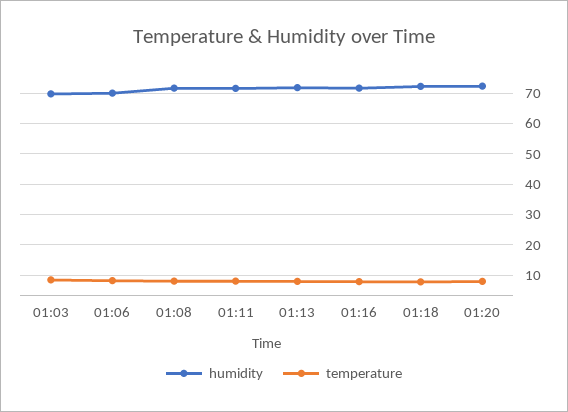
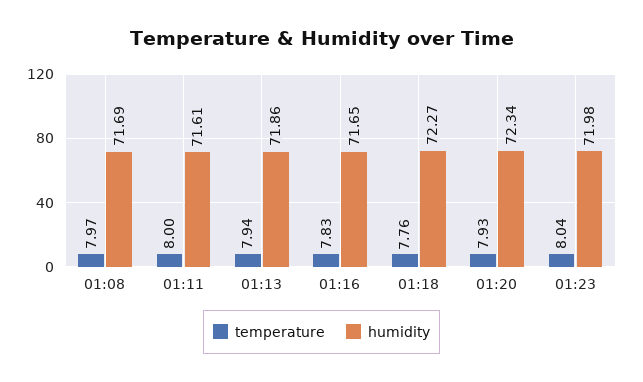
humidity, 01:03: 70 -> none
temperature, 01:03: 8 -> none
humidity, 01:06: 70 -> none
temperature, 01:06: 8 -> none
temperature, 01:23: none -> 8.04
humidity, 01:23: none -> 71.98

